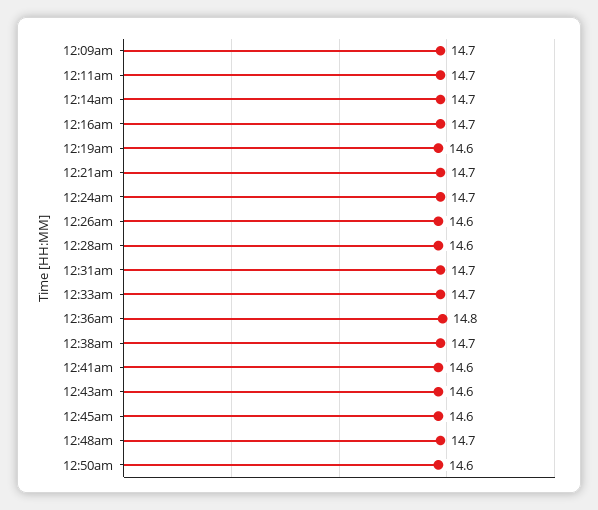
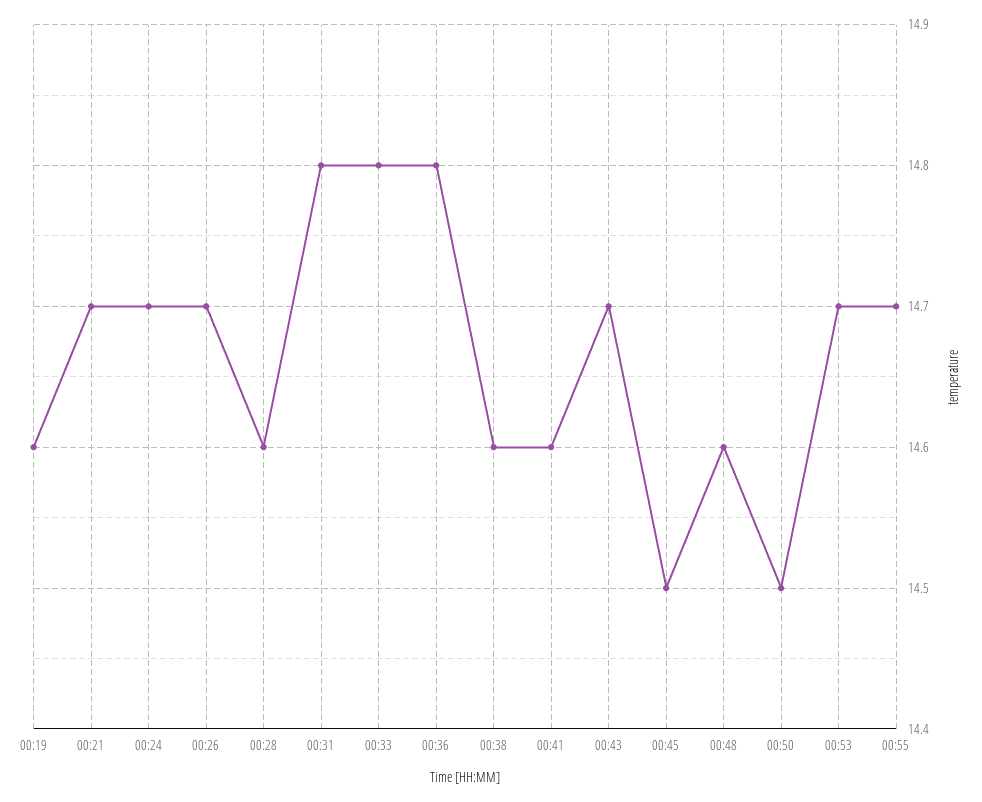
12:09am: 14.7 -> none
12:11am: 14.7 -> none
12:14am: 14.7 -> none
12:16am: 14.7 -> none
12:26am: 14.6 -> 14.7
12:31am: 14.7 -> 14.8
12:33am: 14.7 -> 14.8
12:38am: 14.7 -> 14.6
12:43am: 14.6 -> 14.7
12:45am: 14.6 -> 14.5
12:48am: 14.7 -> 14.6
12:50am: 14.6 -> 14.5
00:53: none -> 14.7
00:55: none -> 14.7

